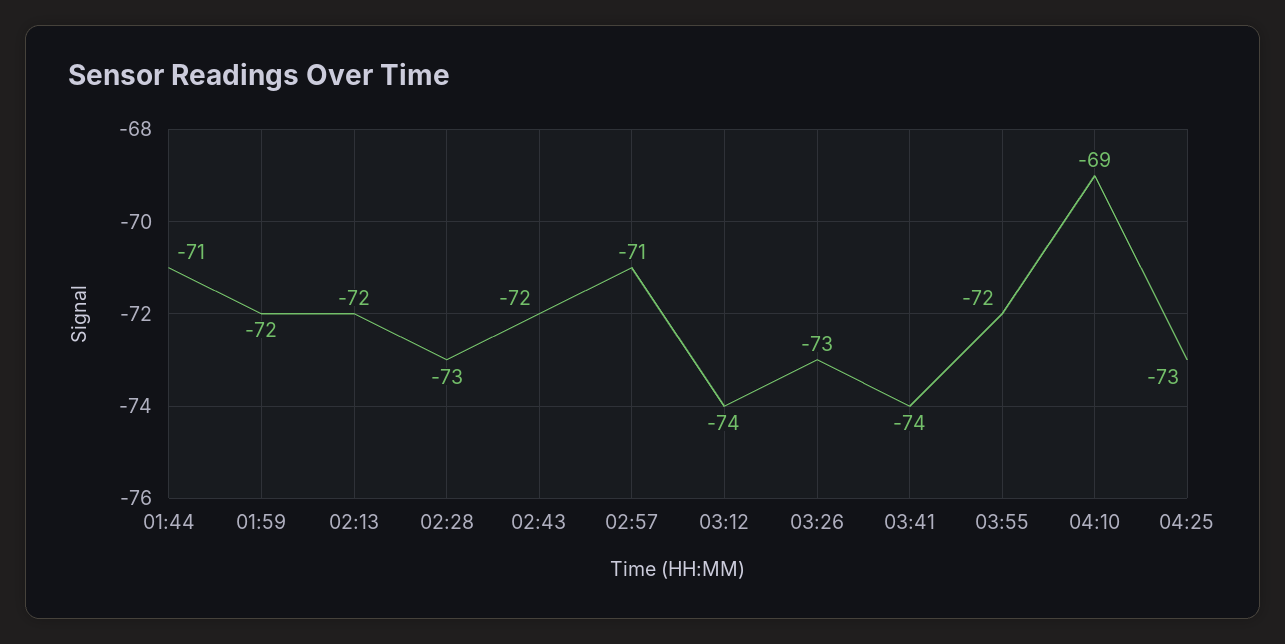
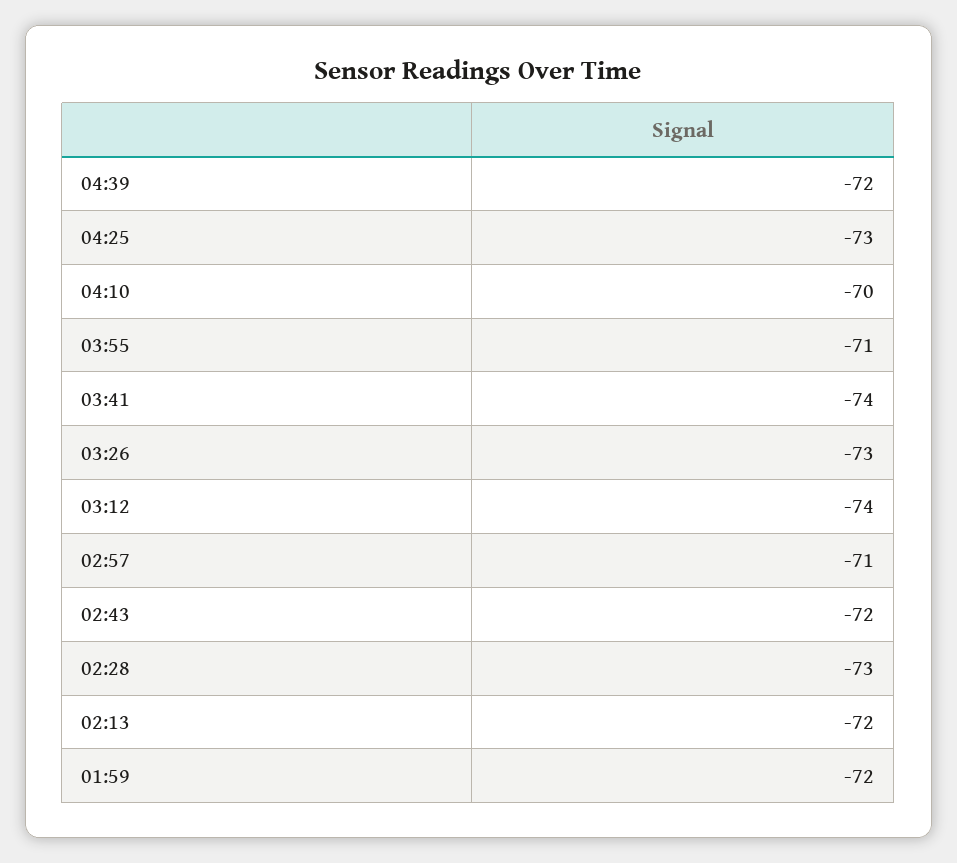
01:44: -71 -> none
03:55: -72 -> -71
04:10: -69 -> -70
04:39: none -> -72

